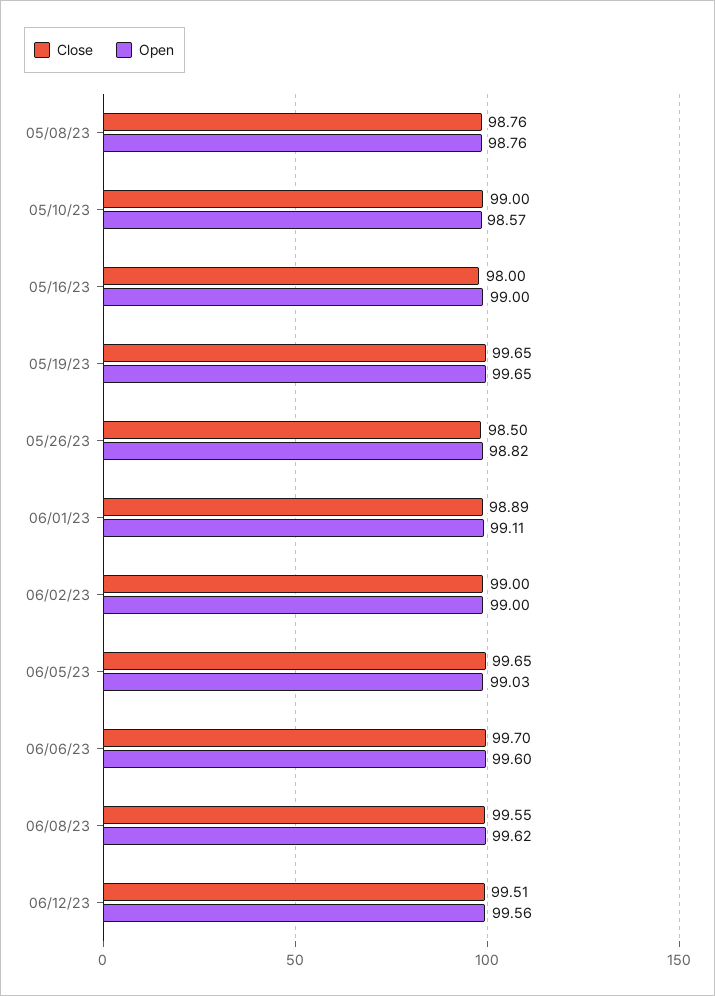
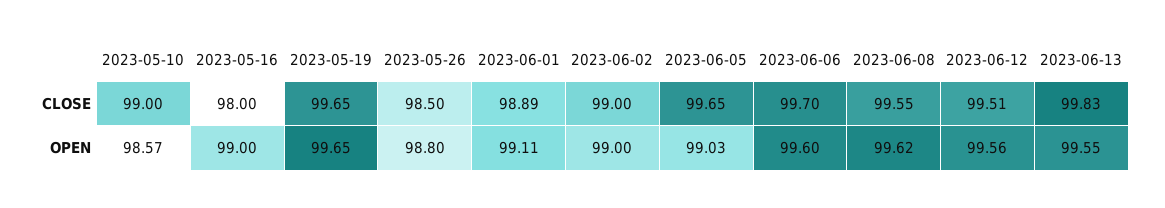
Close, 05/08/23: 98.76 -> none
Open, 05/08/23: 98.76 -> none
Open, 05/26/23: 98.82 -> 98.8
Close, 2023-06-13: none -> 99.83
Open, 2023-06-13: none -> 99.55

